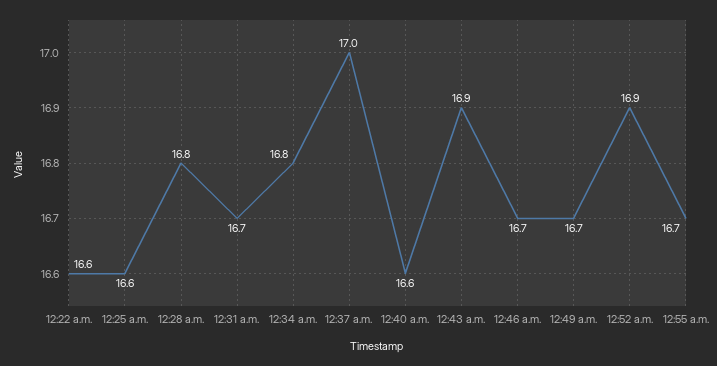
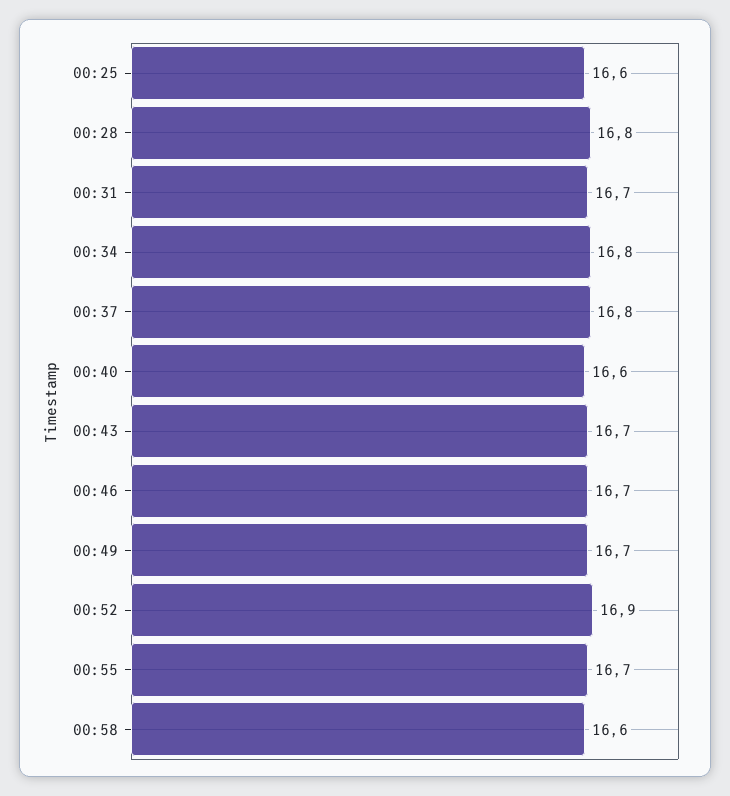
12:22 a.m.: 16.6 -> none
12:37 a.m.: 17 -> 16.8
12:43 a.m.: 16.9 -> 16.7
00:58: none -> 16.6

